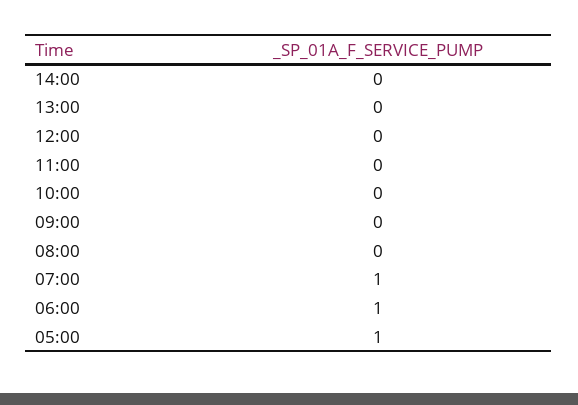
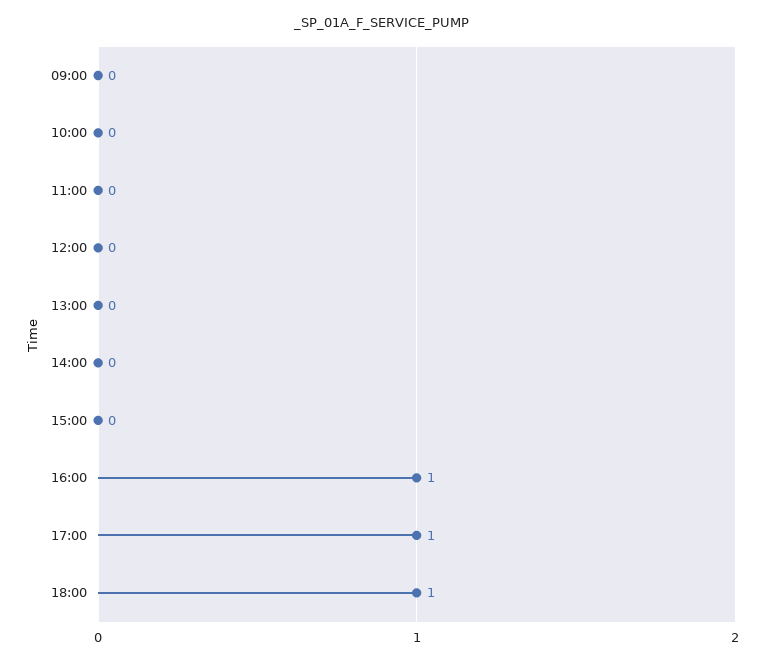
08:00: 0 -> none
07:00: 1 -> none
06:00: 1 -> none
05:00: 1 -> none
15:00: none -> 0
16:00: none -> 1
17:00: none -> 1
18:00: none -> 1

